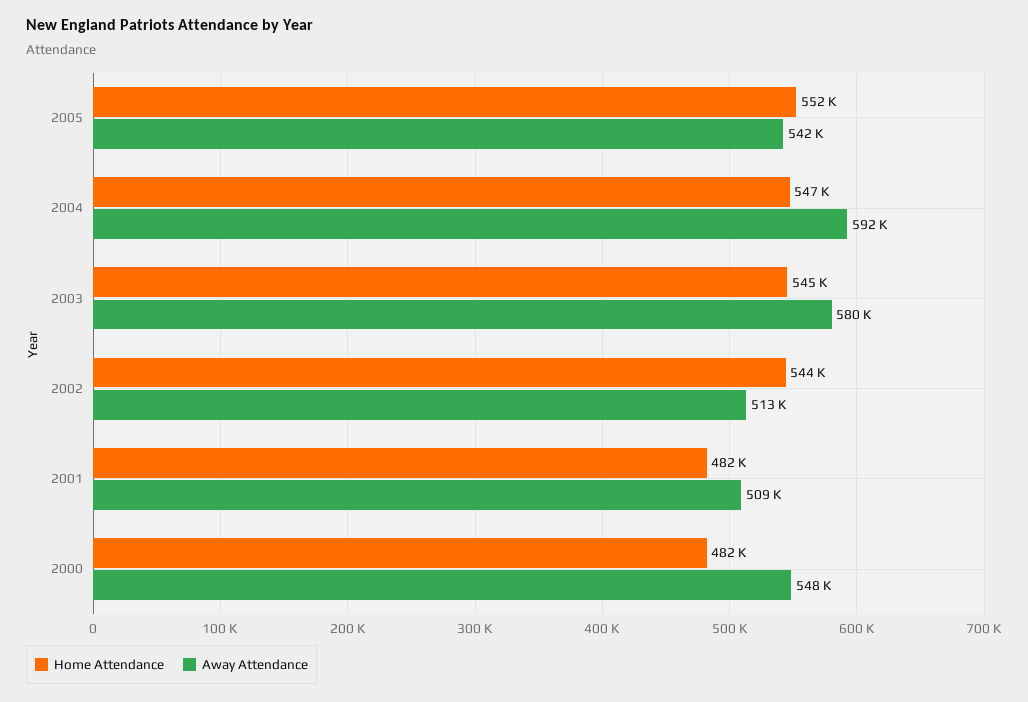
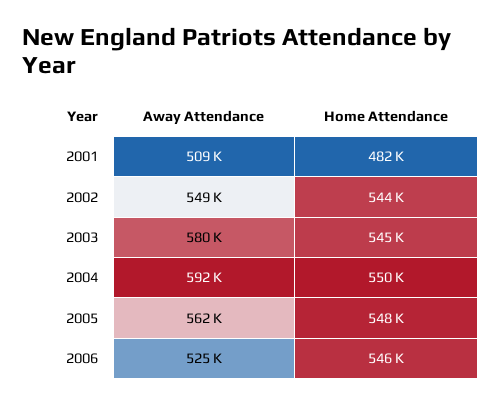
Home Attendance, 2005: 552000 -> 548000
Away Attendance, 2005: 542000 -> 562000
Home Attendance, 2004: 547000 -> 550000
Away Attendance, 2002: 513000 -> 549000
Home Attendance, 2000: 482000 -> none
Away Attendance, 2000: 548000 -> none
Away Attendance, 2006: none -> 525000
Home Attendance, 2006: none -> 546000

